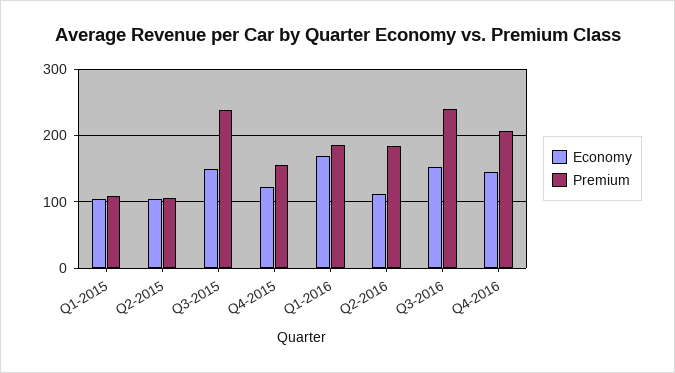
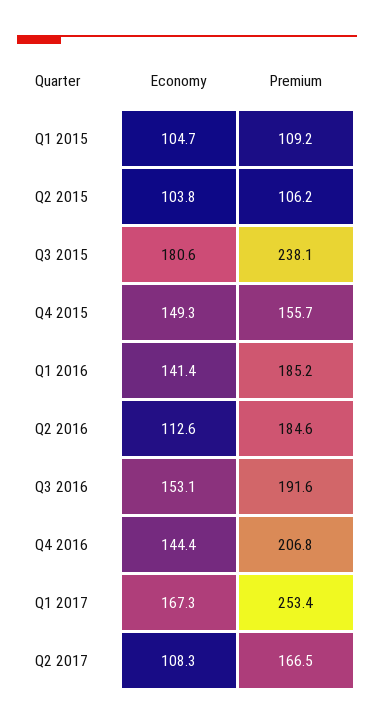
Economy, Q3-2015: 150 -> 180.6
Economy, Q4-2015: 120 -> 149.3
Economy, Q1-2016: 170 -> 141.4
Premium, Q3-2016: 240 -> 191.6
Economy, Q1 2017: none -> 167.3
Premium, Q1 2017: none -> 253.4
Economy, Q2 2017: none -> 108.3
Premium, Q2 2017: none -> 166.5

